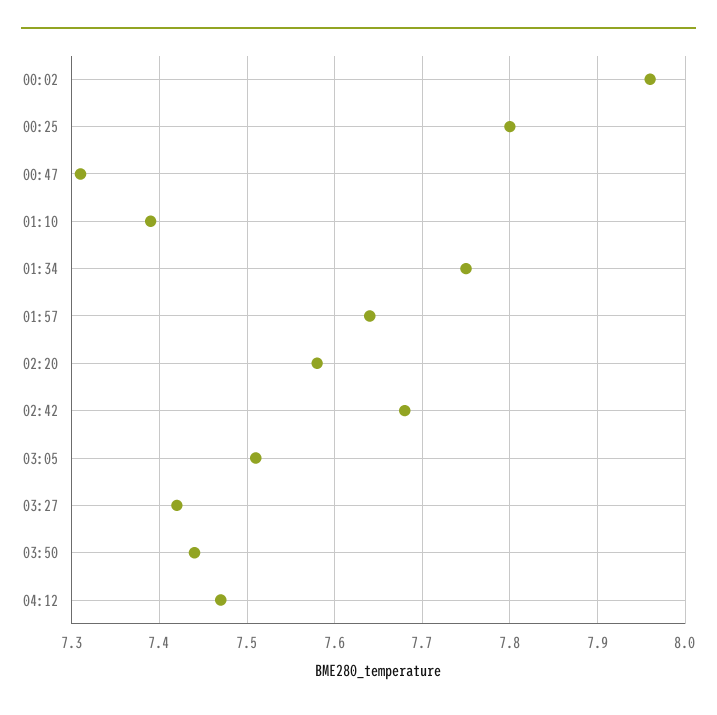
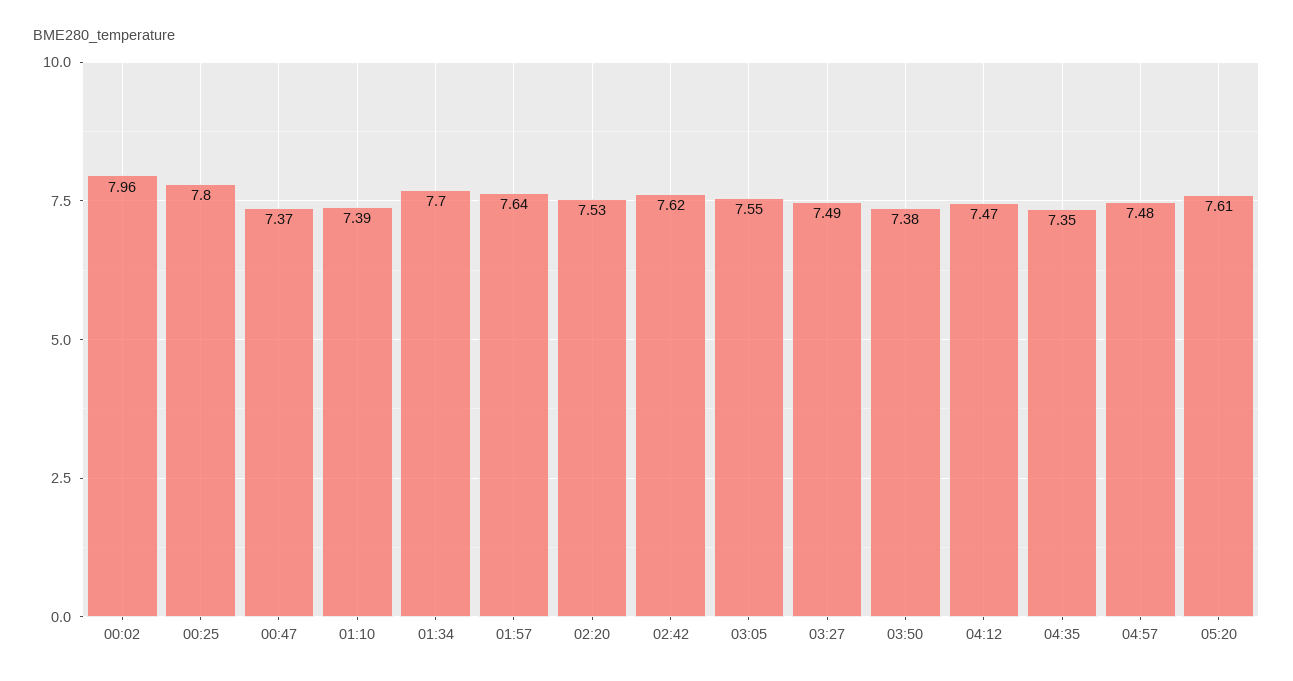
00:47: 7.31 -> 7.37
01:34: 7.75 -> 7.7
02:20: 7.58 -> 7.53
02:42: 7.68 -> 7.62
03:05: 7.51 -> 7.55
03:27: 7.42 -> 7.49
03:50: 7.44 -> 7.38
04:35: none -> 7.35
04:57: none -> 7.48
05:20: none -> 7.61

